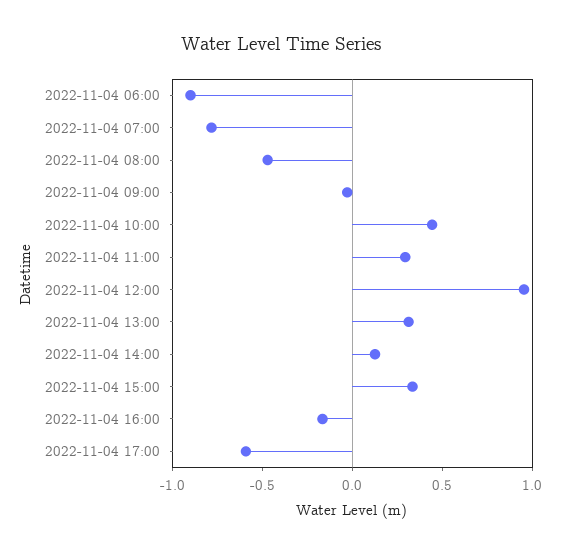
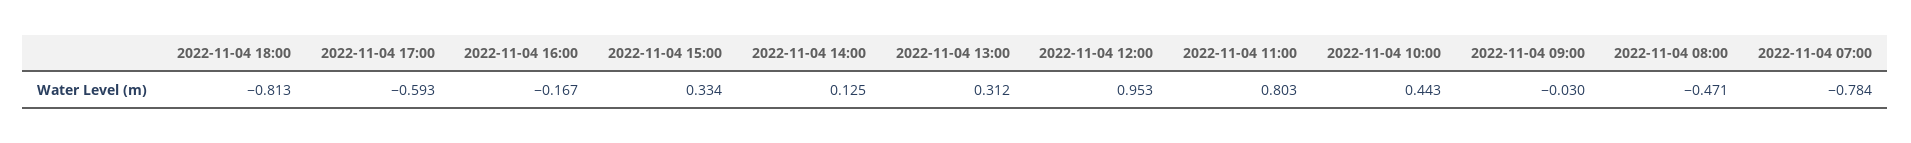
2022-11-04 06:00: -0.9 -> none
2022-11-04 11:00: 0.3 -> 0.803
2022-11-04 18:00: none -> -0.813

